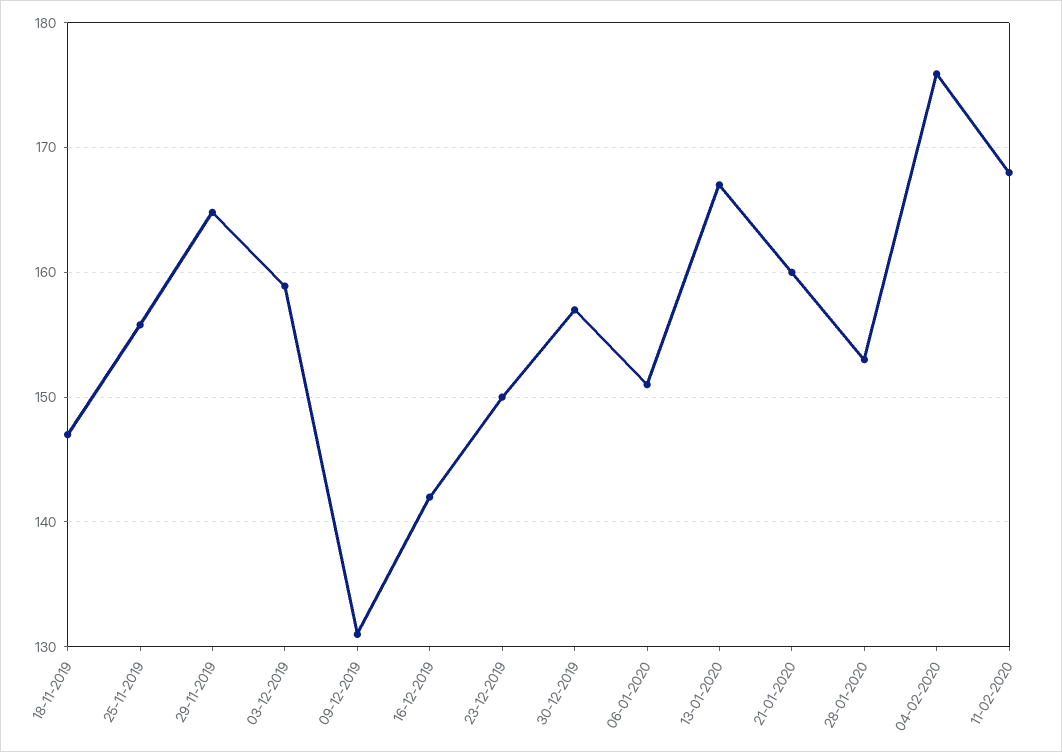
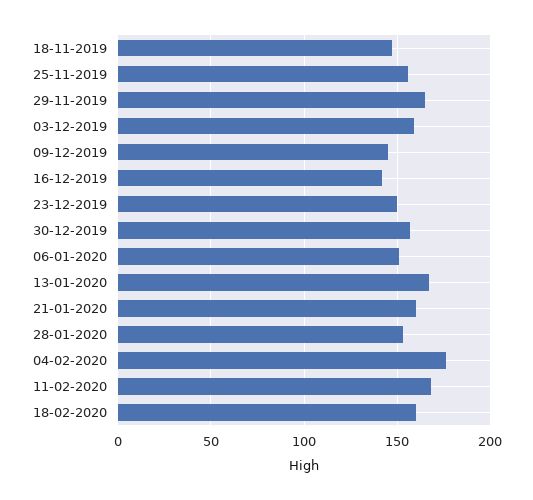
09-12-2019: 131 -> 145
18-02-2020: none -> 160

